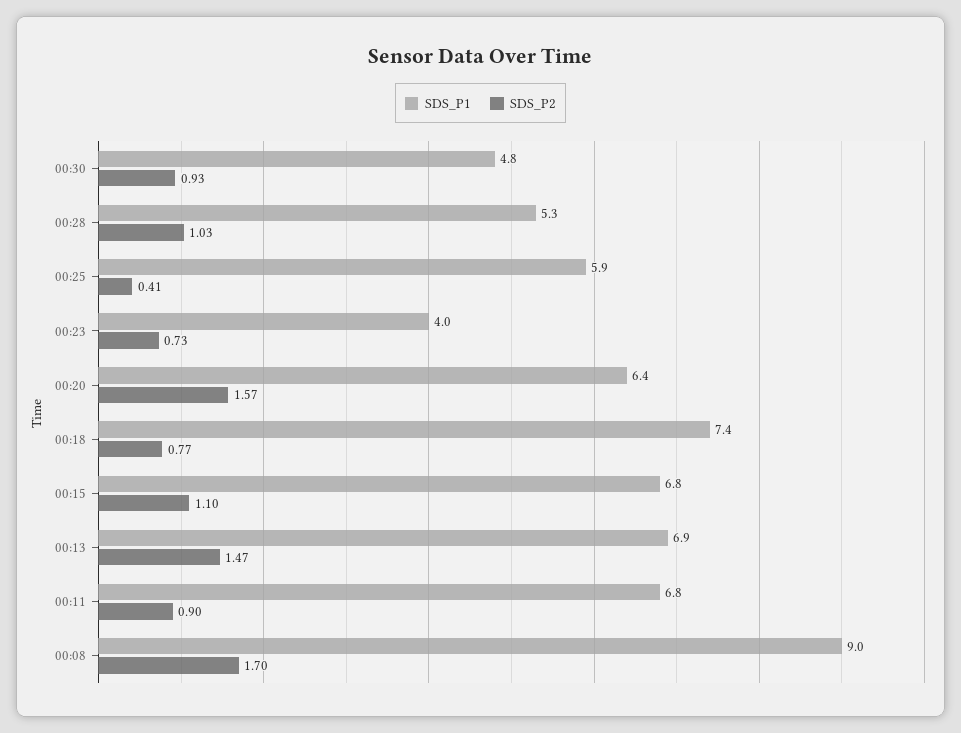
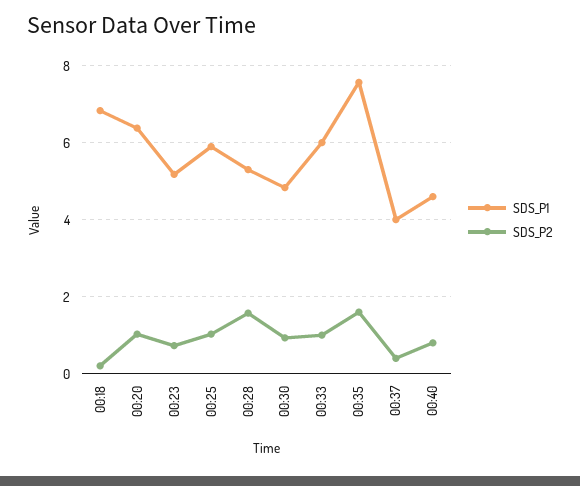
SDS_P2, 00:28: 1.03 -> 1.6
SDS_P2, 00:25: 0.41 -> 1
SDS_P1, 00:23: 4 -> 5.2
SDS_P2, 00:20: 1.57 -> 1
SDS_P1, 00:18: 7.4 -> 6.8
SDS_P2, 00:18: 0.77 -> 0.2
SDS_P1, 00:15: 6.8 -> none
SDS_P2, 00:15: 1.1 -> none
SDS_P1, 00:13: 6.9 -> none
SDS_P2, 00:13: 1.47 -> none
SDS_P1, 00:11: 6.8 -> none
SDS_P2, 00:11: 0.9 -> none
SDS_P1, 00:08: 9 -> none
SDS_P2, 00:08: 1.7 -> none
SDS_P1, 00:33: none -> 6
SDS_P2, 00:33: none -> 1
SDS_P1, 00:35: none -> 7.6
SDS_P2, 00:35: none -> 1.6
SDS_P1, 00:37: none -> 4
SDS_P2, 00:37: none -> 0.4
SDS_P1, 00:40: none -> 4.6
SDS_P2, 00:40: none -> 0.8

